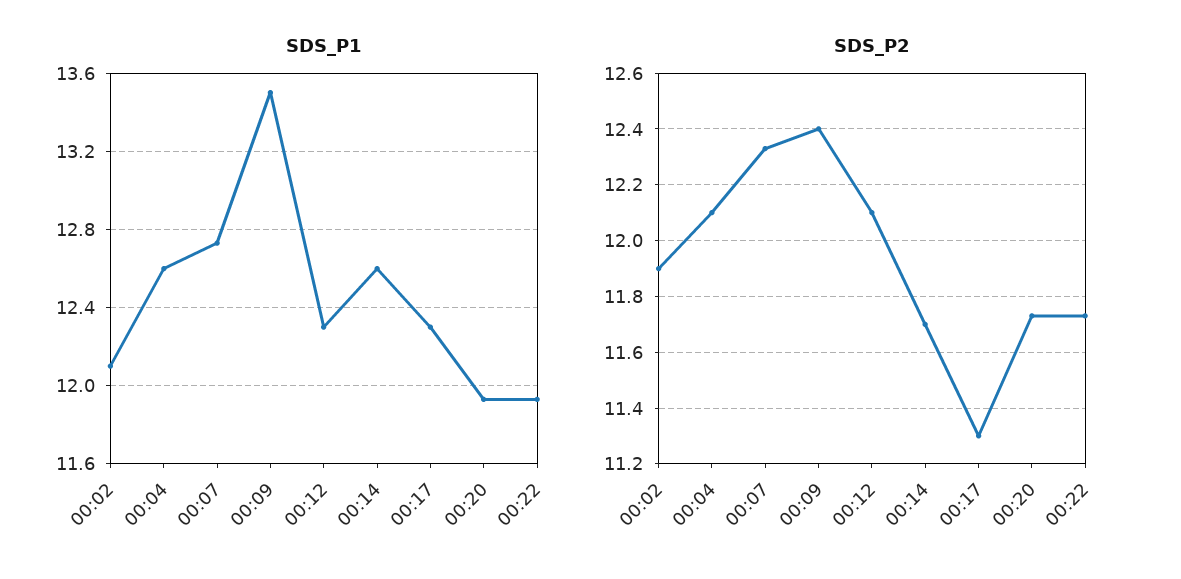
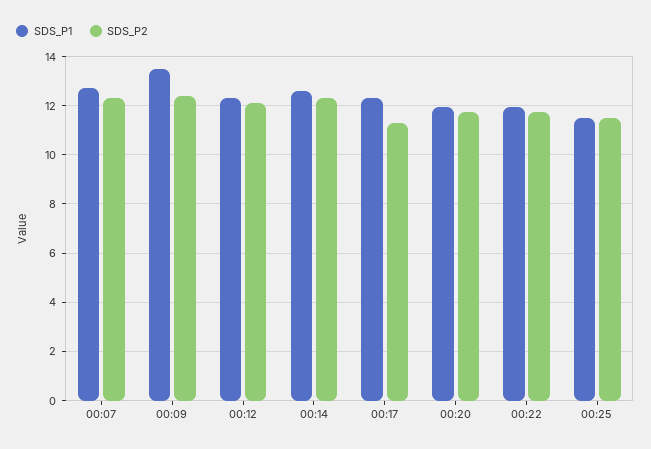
SDS_P1, 00:02: 12.1 -> none
SDS_P1, 00:04: 12.6 -> none
SDS_P2, 00:02: 11.9 -> none
SDS_P2, 00:04: 12.1 -> none
SDS_P2, 00:14: 11.7 -> 12.25
SDS_P1, 00:25: none -> 11.5
SDS_P2, 00:25: none -> 11.5

